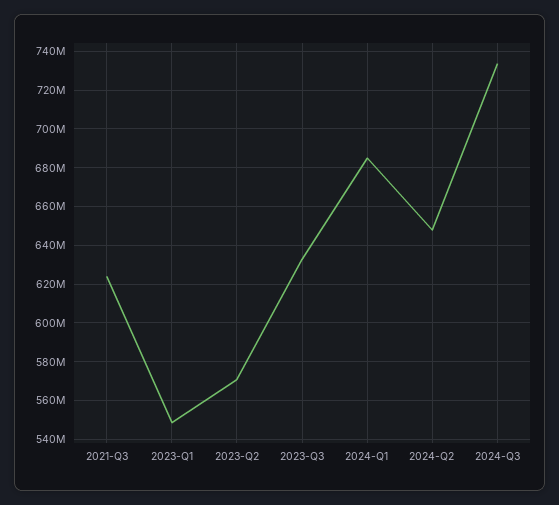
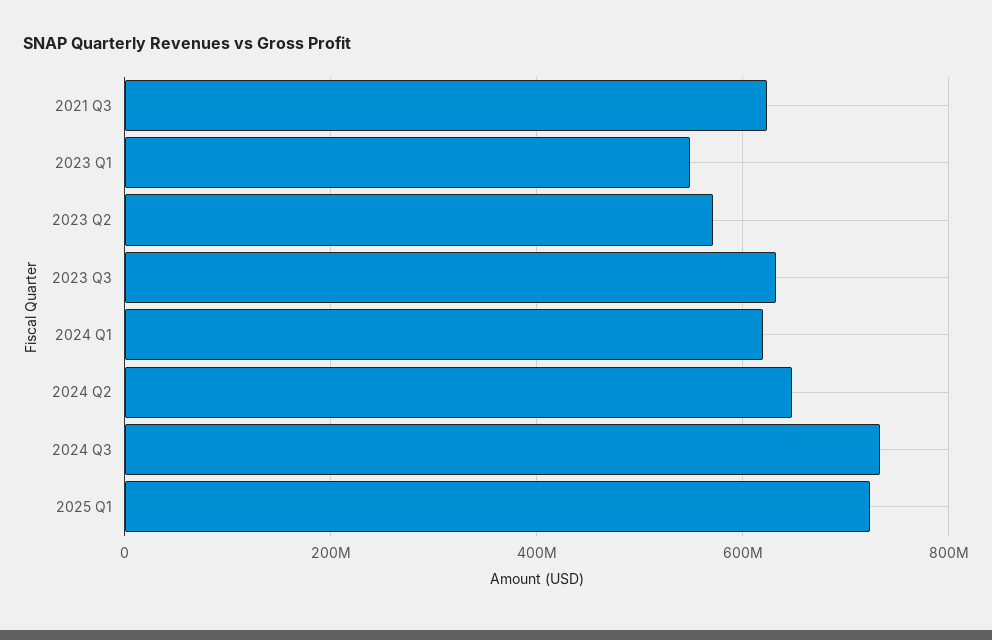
2024-Q1: 685000000 -> 620000000
2025 Q1: none -> 720000000

